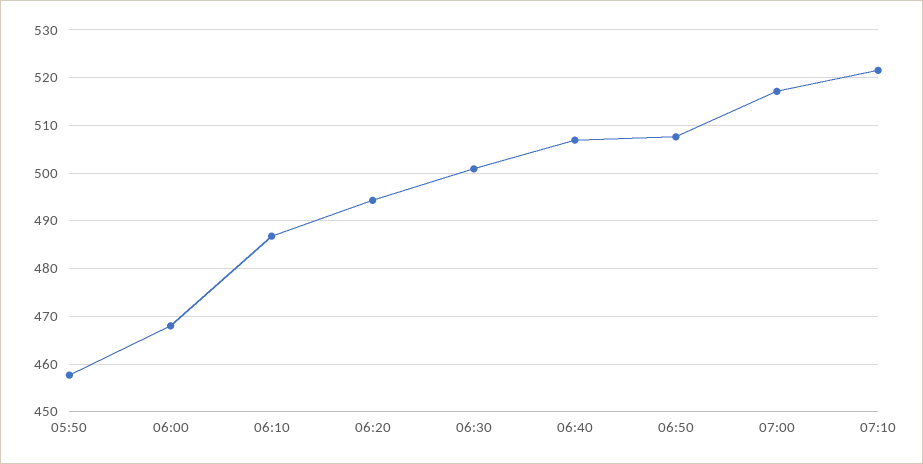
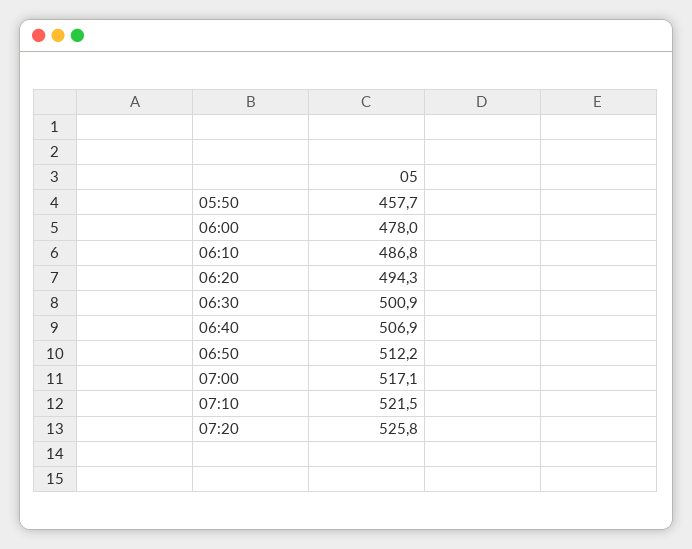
06:00: 468 -> 478
06:50: 508 -> 512.2
07:20: none -> 525.8

